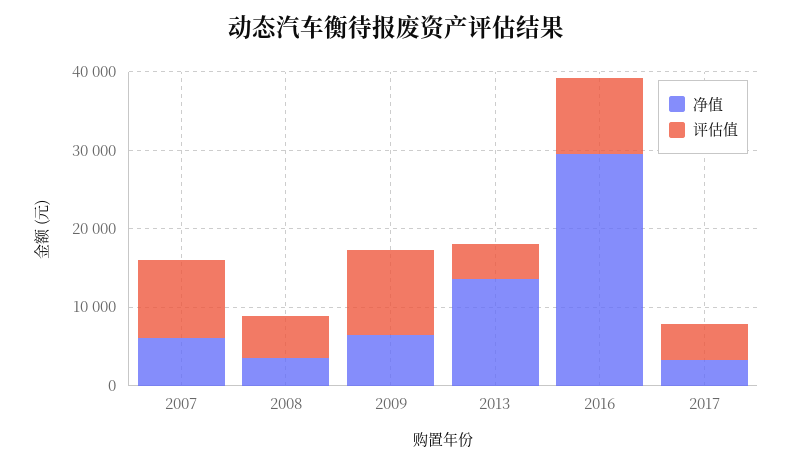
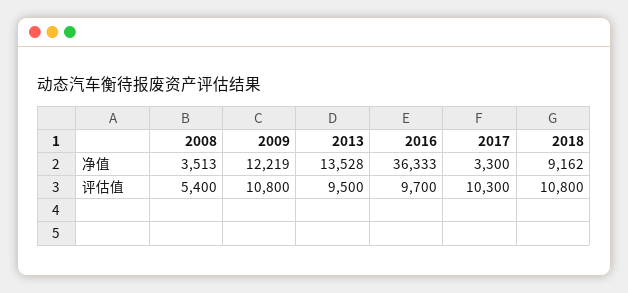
净值, 2007: 6000 -> none
评估值, 2007: 10000 -> none
净值, 2009: 6000 -> 12219
评估值, 2013: 4000 -> 9500
净值, 2016: 30000 -> 36333
评估值, 2017: 4000 -> 10300
净值, 2018: none -> 9162
评估值, 2018: none -> 10800

